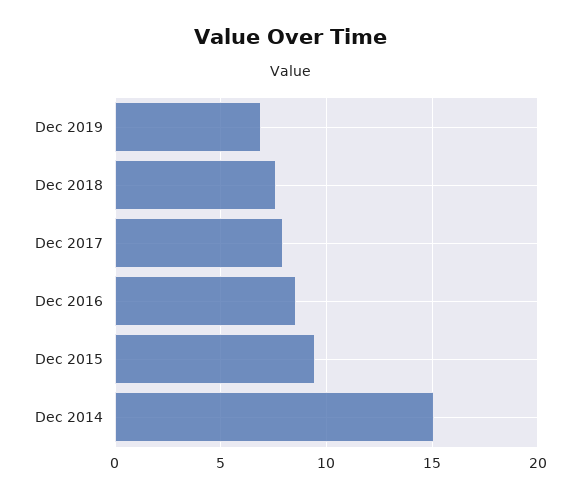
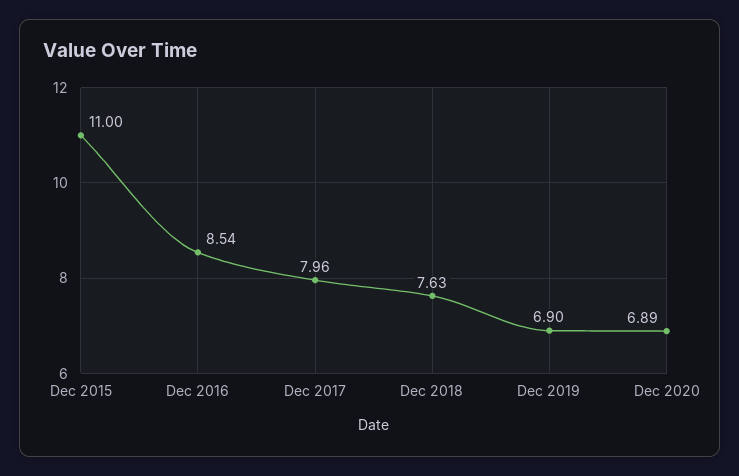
Dec 2015: 9.5 -> 11
Dec 2014: 15 -> none
Dec 2020: none -> 6.89

